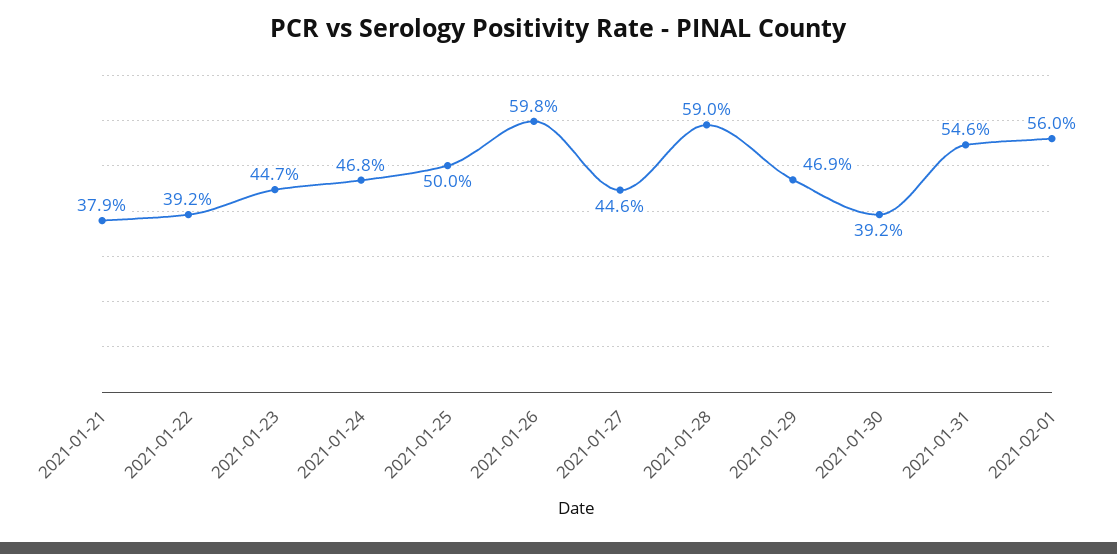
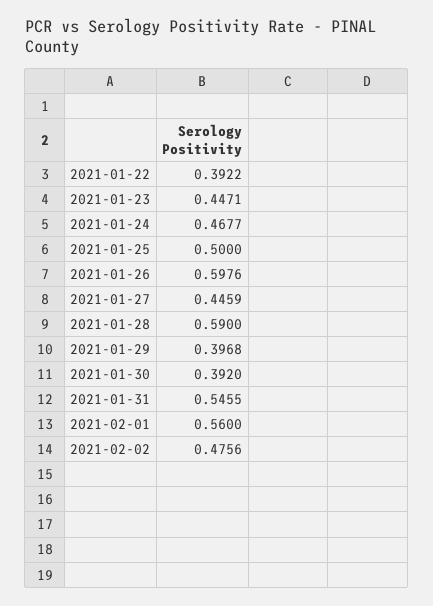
2021-01-21: 0.379 -> none
2021-01-29: 0.469 -> 0.3968
2021-02-02: none -> 0.4756

